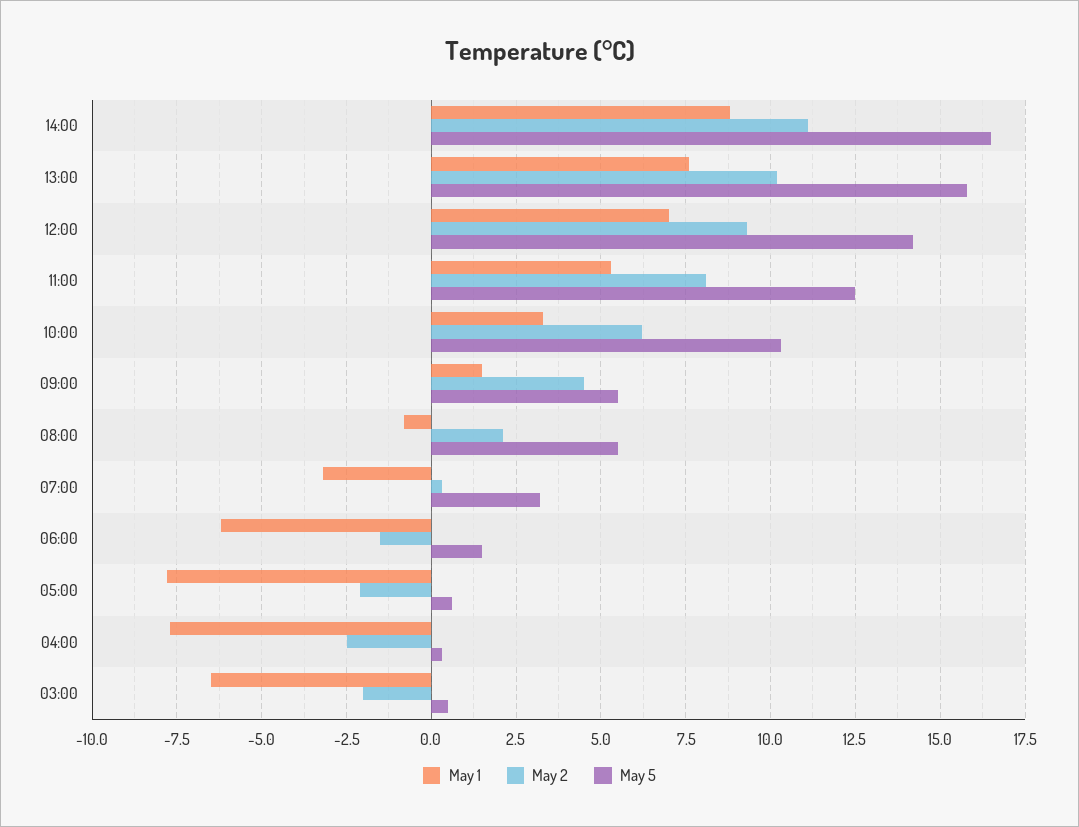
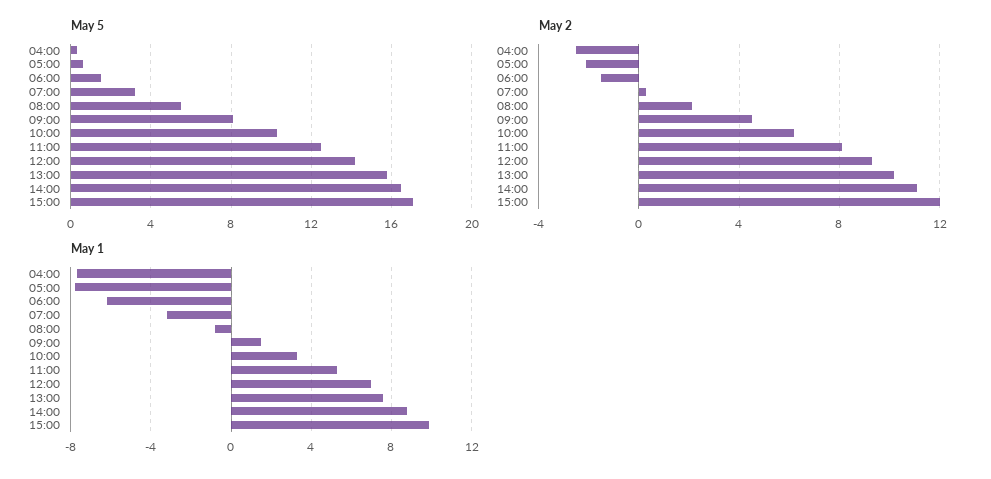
May 5, 09:00: 5.5 -> 8
May 1, 03:00: -6.5 -> none
May 2, 03:00: -2 -> none
May 5, 03:00: 0.5 -> none
May 5, 15:00: none -> 17
May 2, 15:00: none -> 12
May 1, 15:00: none -> 10

